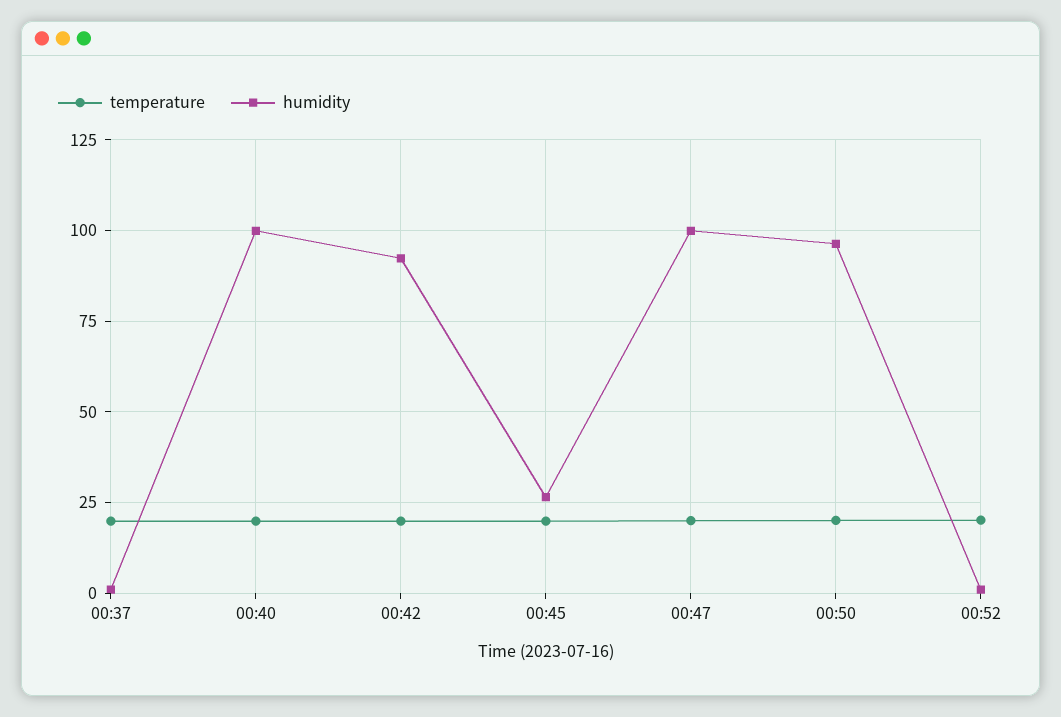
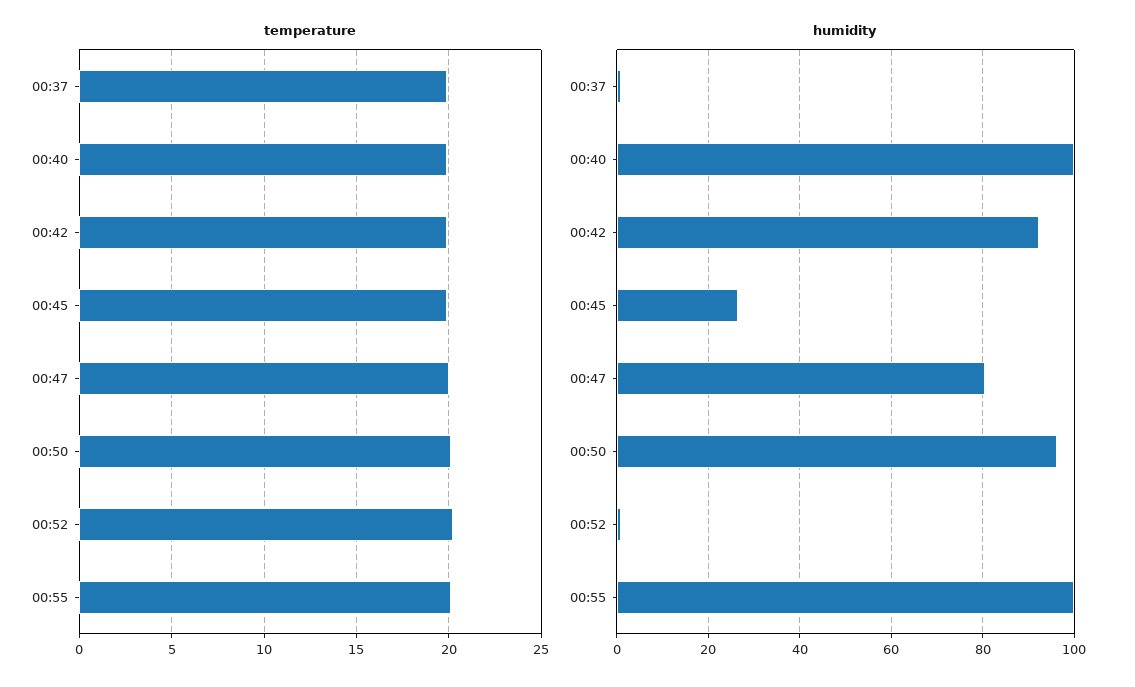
humidity, 00:47: 100 -> 80
temperature, 00:55: none -> 20
humidity, 00:55: none -> 100

